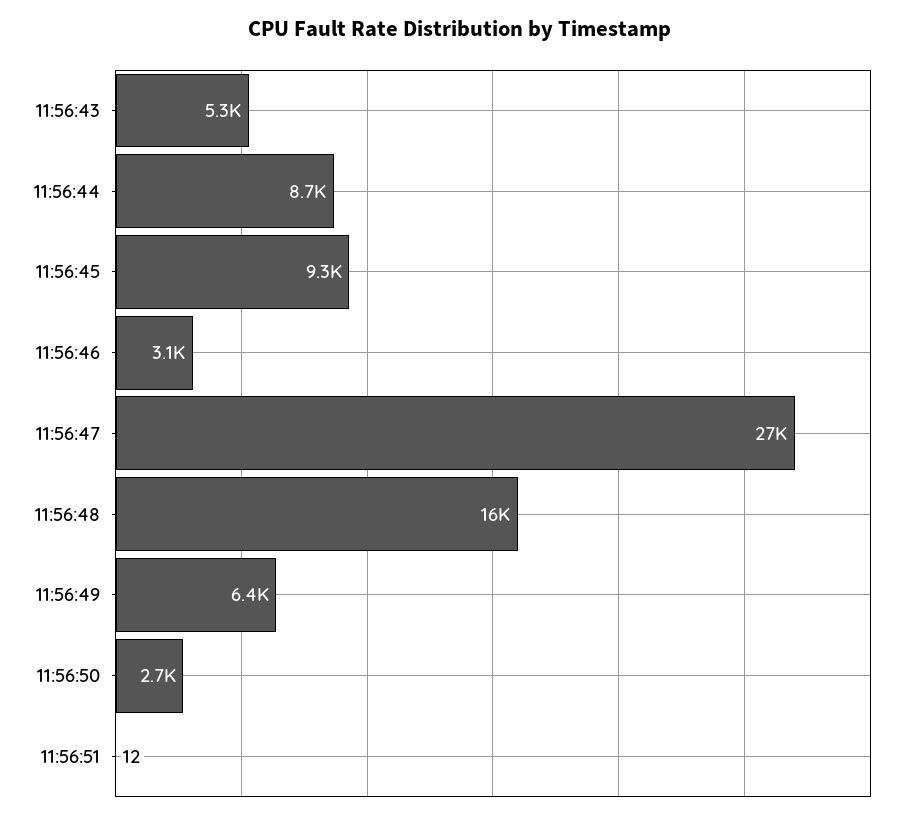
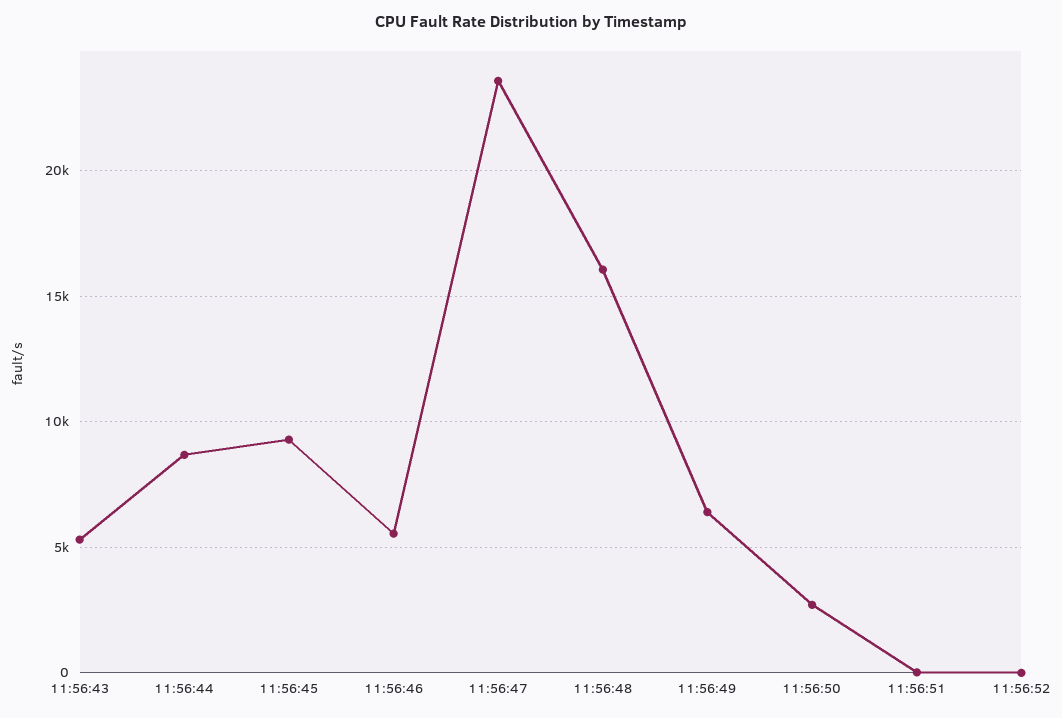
11:56:46: 3100 -> 5500
11:56:47: 27000 -> 23500
11:56:52: none -> 0

